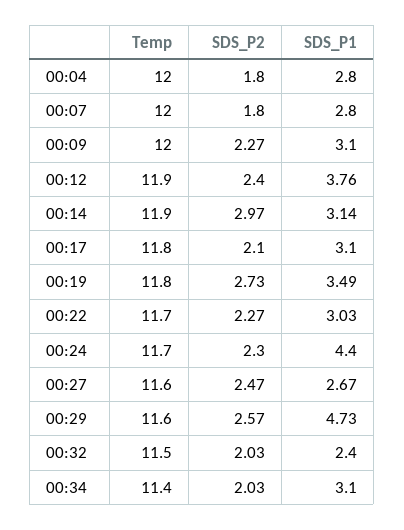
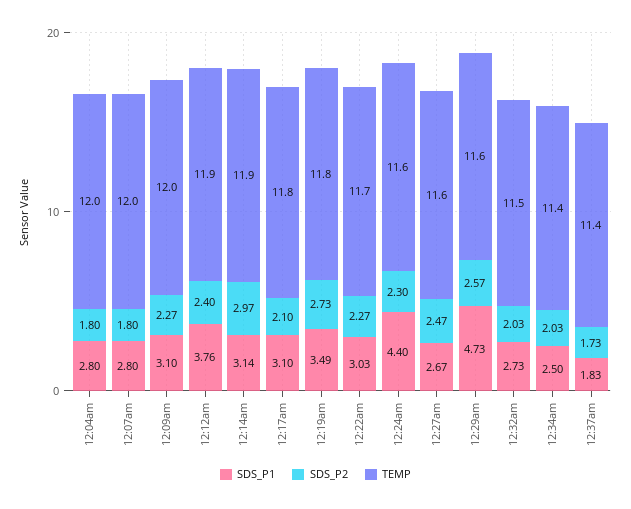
Temp, 00:24: 11.7 -> 11.6
SDS_P1, 00:32: 2.4 -> 2.73
SDS_P1, 00:34: 3.1 -> 2.5
SDS_P1, 12:37am: none -> 1.83
SDS_P2, 12:37am: none -> 1.73
Temp, 12:37am: none -> 11.4

